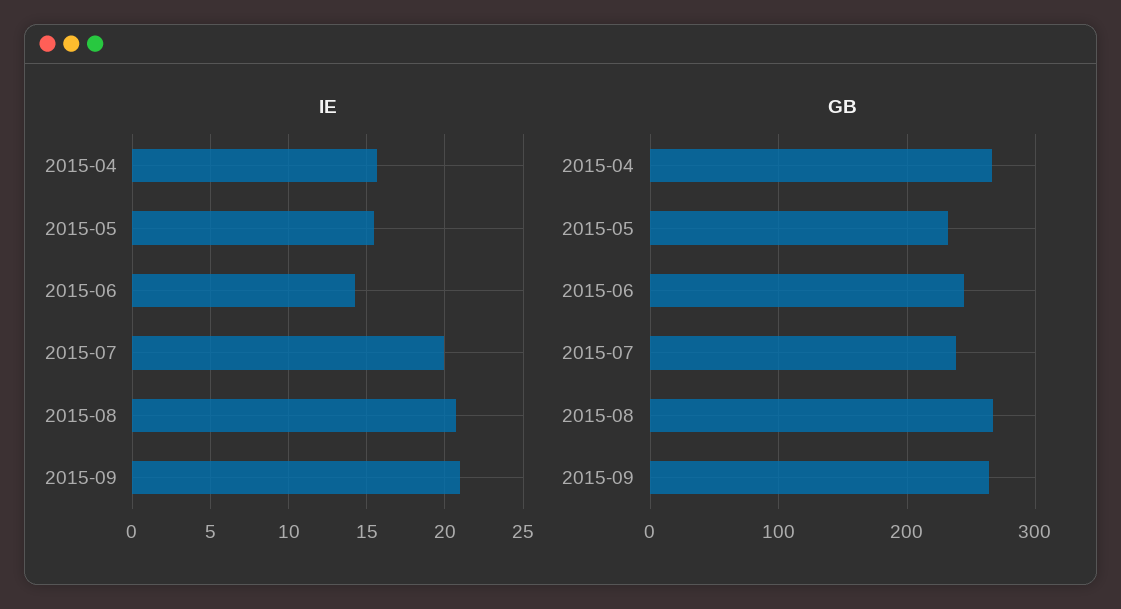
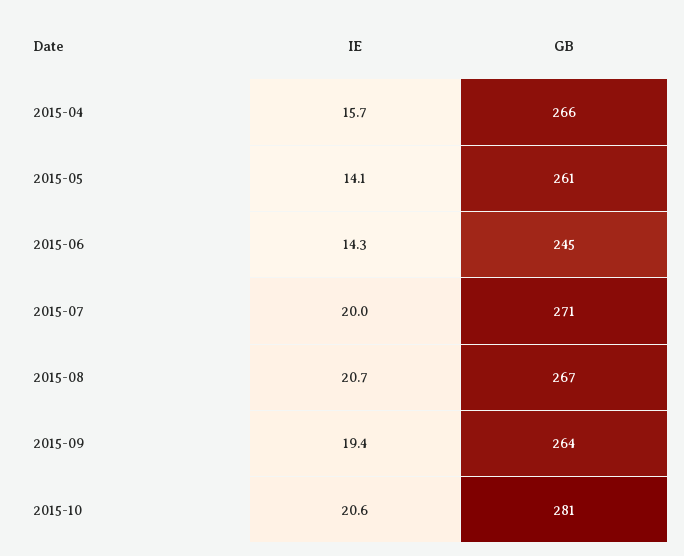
IE, 2015-05: 15.5 -> 14.1
IE, 2015-09: 21 -> 19.4
GB, 2015-05: 230 -> 261
GB, 2015-07: 240 -> 271
IE, 2015-10: none -> 20.6
GB, 2015-10: none -> 281

